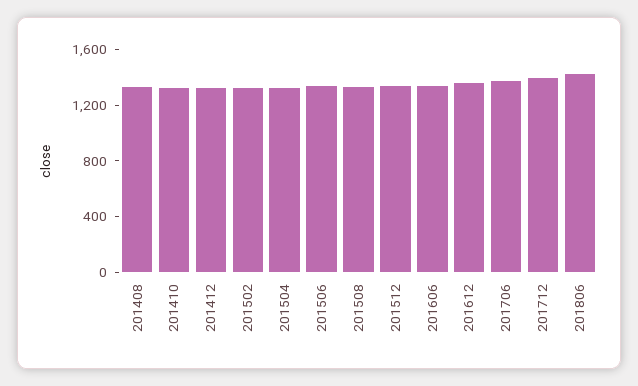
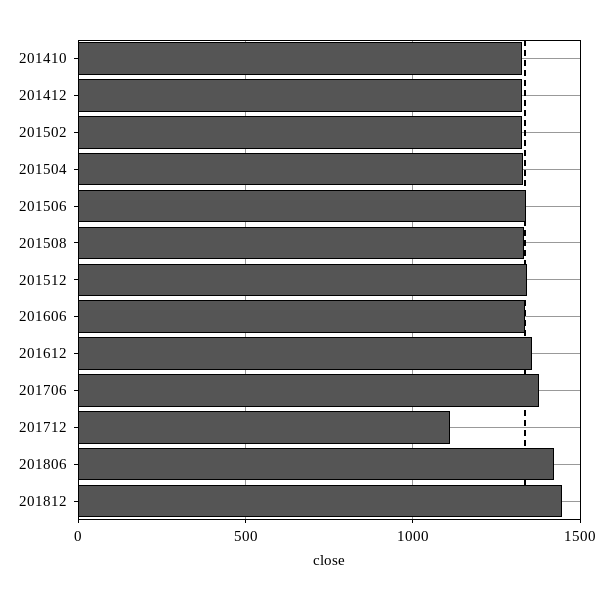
201408: 1300 -> none
201712: 1400 -> 1100
201812: none -> 1450

